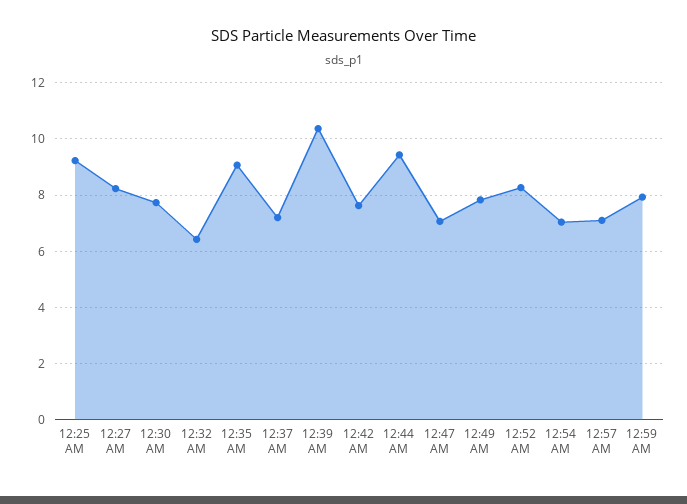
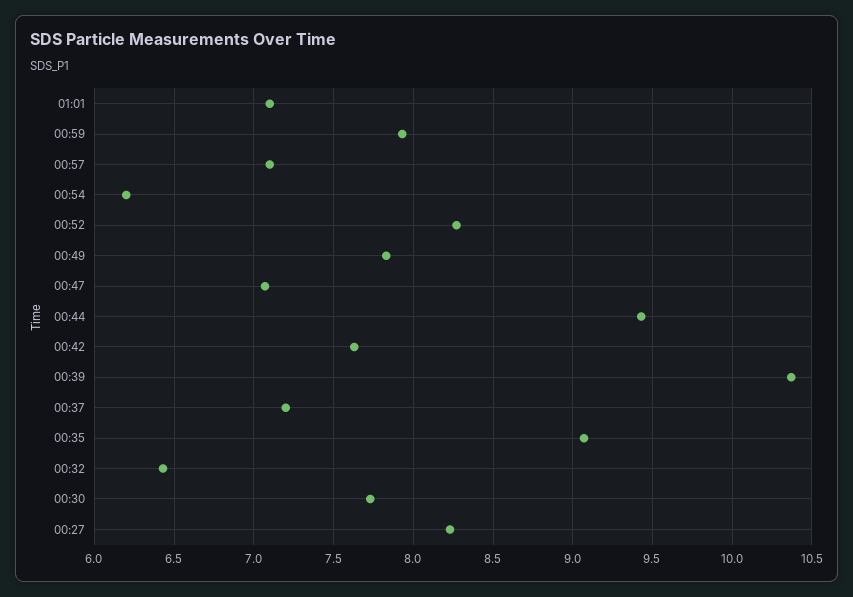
12:25 AM: 9.25 -> none
12:54 AM: 7 -> 6.2
01:01: none -> 7.1

